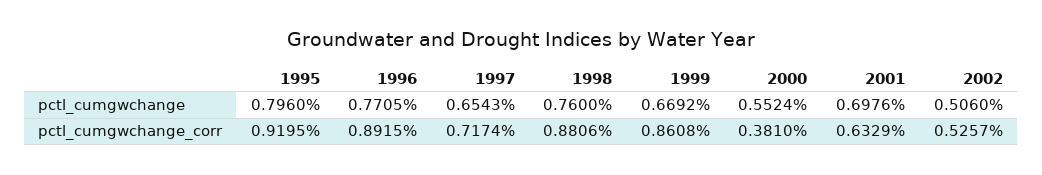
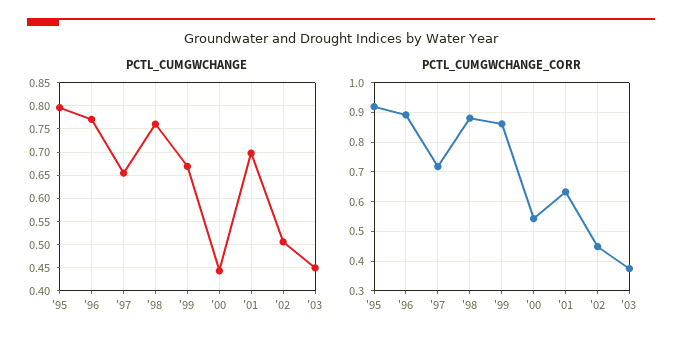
pctl_cumgwchange, 2000: 0.5524 -> 0.45
pctl_cumgwchange_corr, 2000: 0.381 -> 0.55
pctl_cumgwchange_corr, 2002: 0.5257 -> 0.45
pctl_cumgwchange, '03: none -> 0.45
pctl_cumgwchange_corr, '03: none -> 0.375

